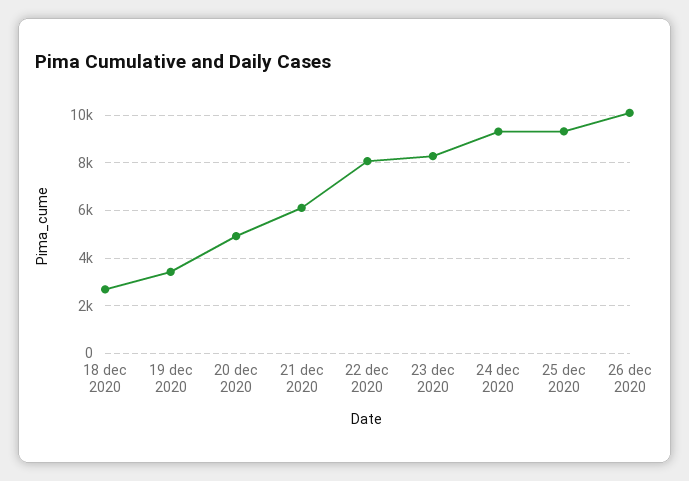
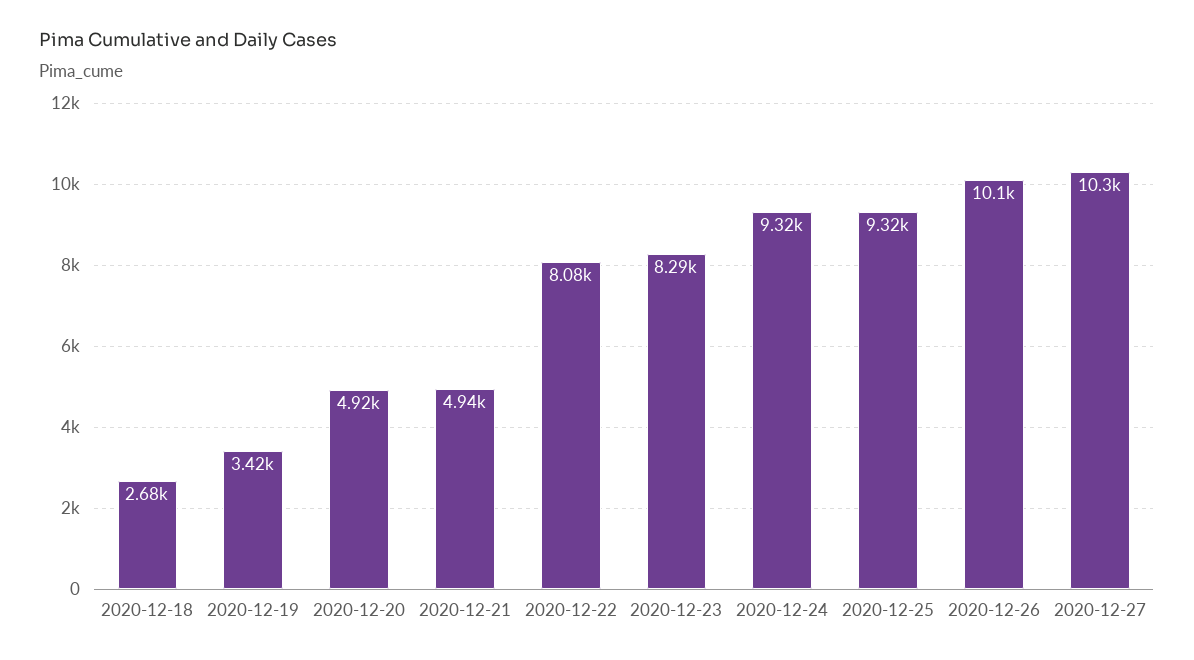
21 dec 2020: 6000 -> 4940
2020-12-27: none -> 10300

